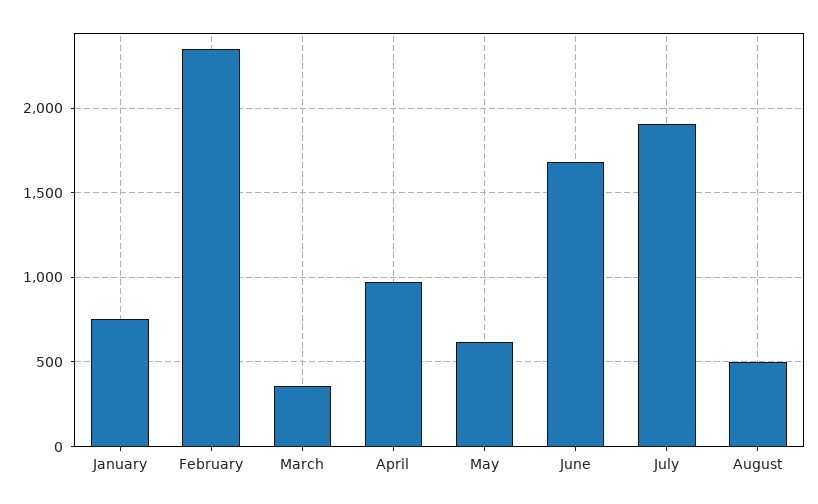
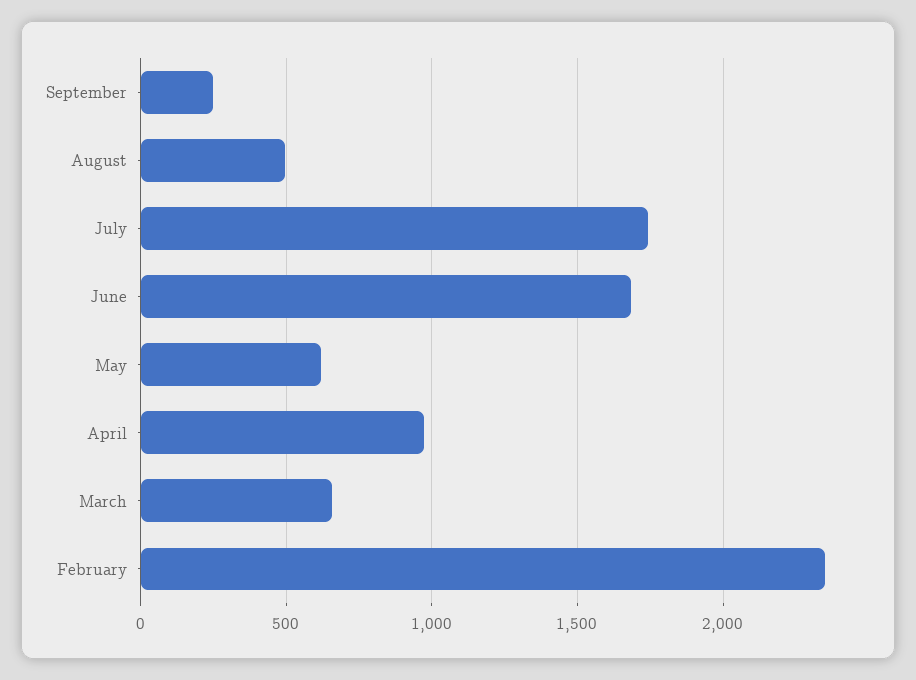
January: 750 -> none
March: 350 -> 650
July: 1900 -> 1750
September: none -> 250

